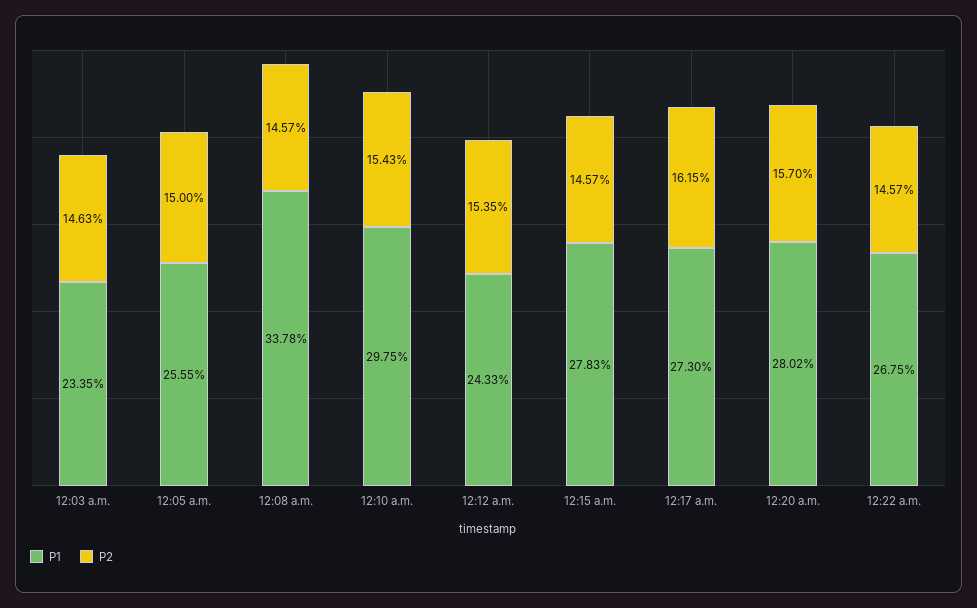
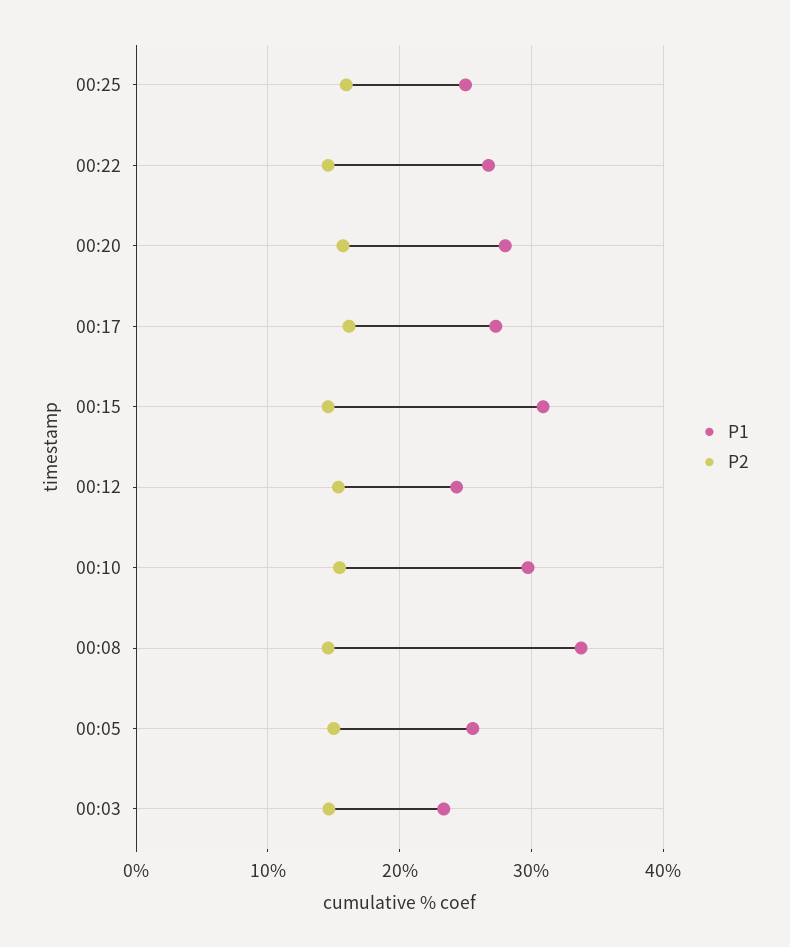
P1, 12:15 a.m.: 27.83 -> 31
P1, 00:25: none -> 25
P2, 00:25: none -> 16

